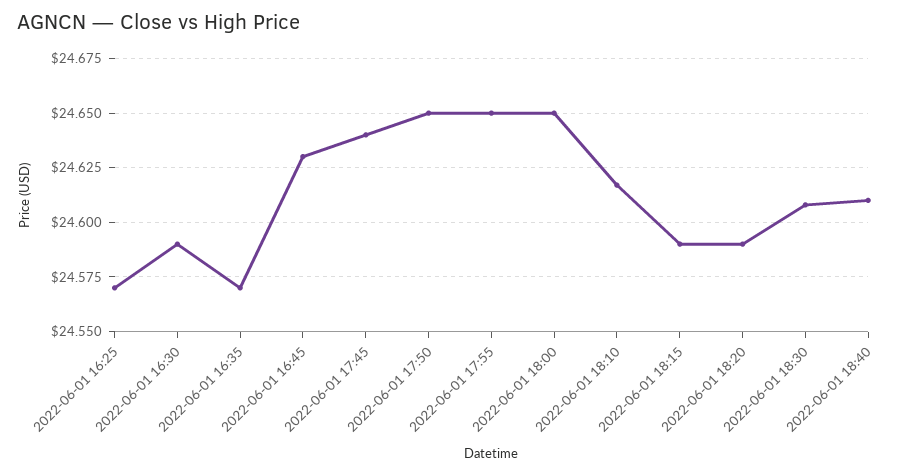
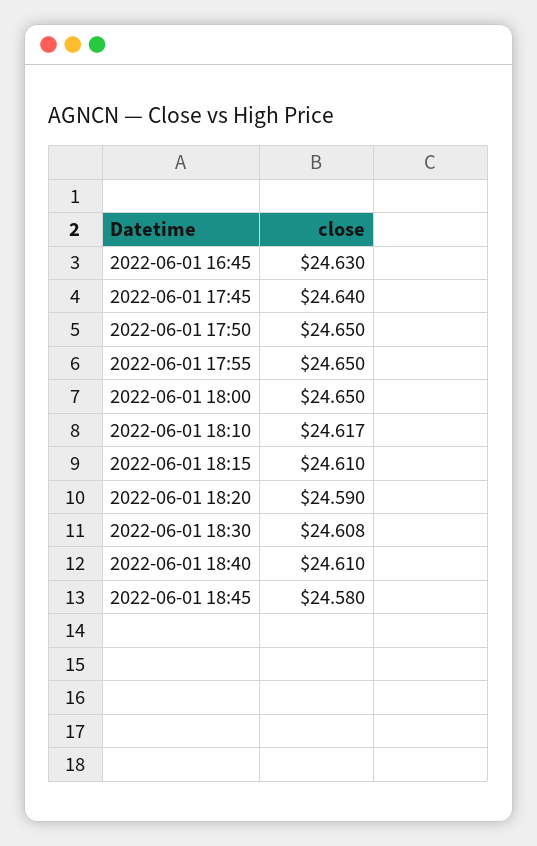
2022-06-01 16:25: 24.57 -> none
2022-06-01 16:30: 24.59 -> none
2022-06-01 16:35: 24.57 -> none
2022-06-01 18:15: 24.59 -> 24.61
2022-06-01 18:45: none -> 24.58

